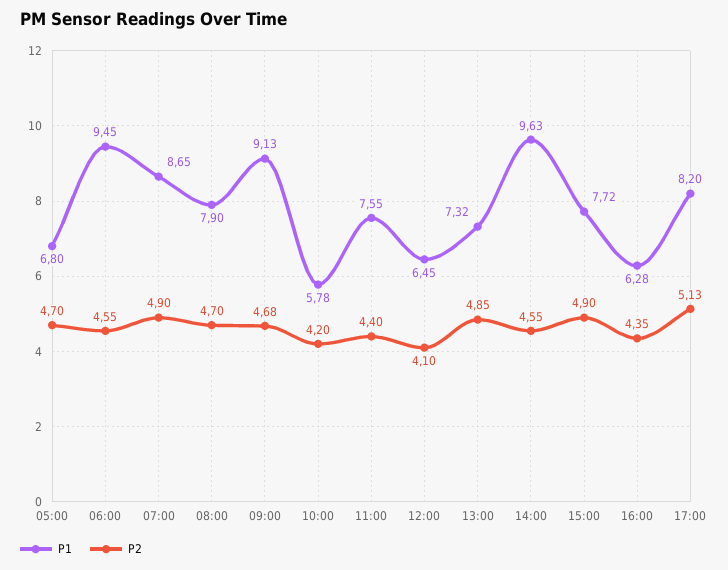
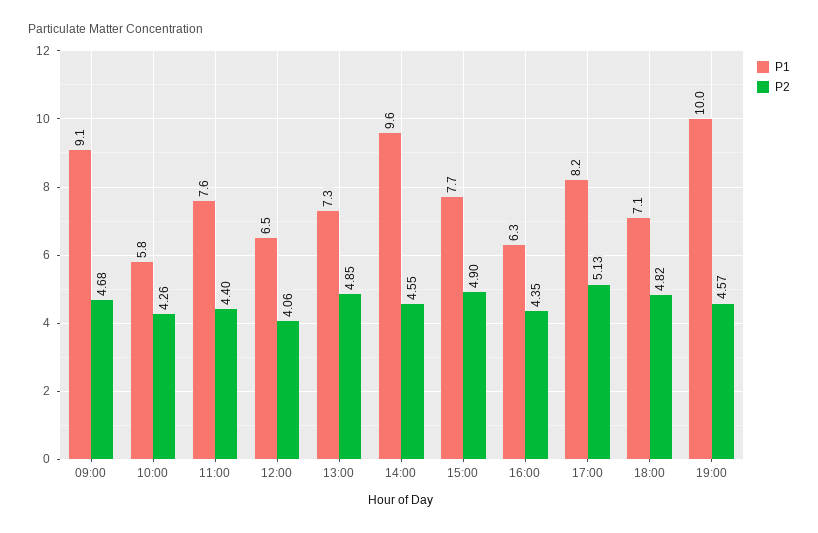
P1, 05:00: 6.8 -> none
P2, 05:00: 4.7 -> none
P1, 06:00: 9.45 -> none
P2, 06:00: 4.55 -> none
P1, 07:00: 8.65 -> none
P2, 07:00: 4.9 -> none
P1, 08:00: 7.9 -> none
P2, 08:00: 4.7 -> none
P2, 10:00: 4.2 -> 4.26
P2, 12:00: 4.1 -> 4.06
P1, 18:00: none -> 7.1
P2, 18:00: none -> 4.82
P1, 19:00: none -> 10
P2, 19:00: none -> 4.57

